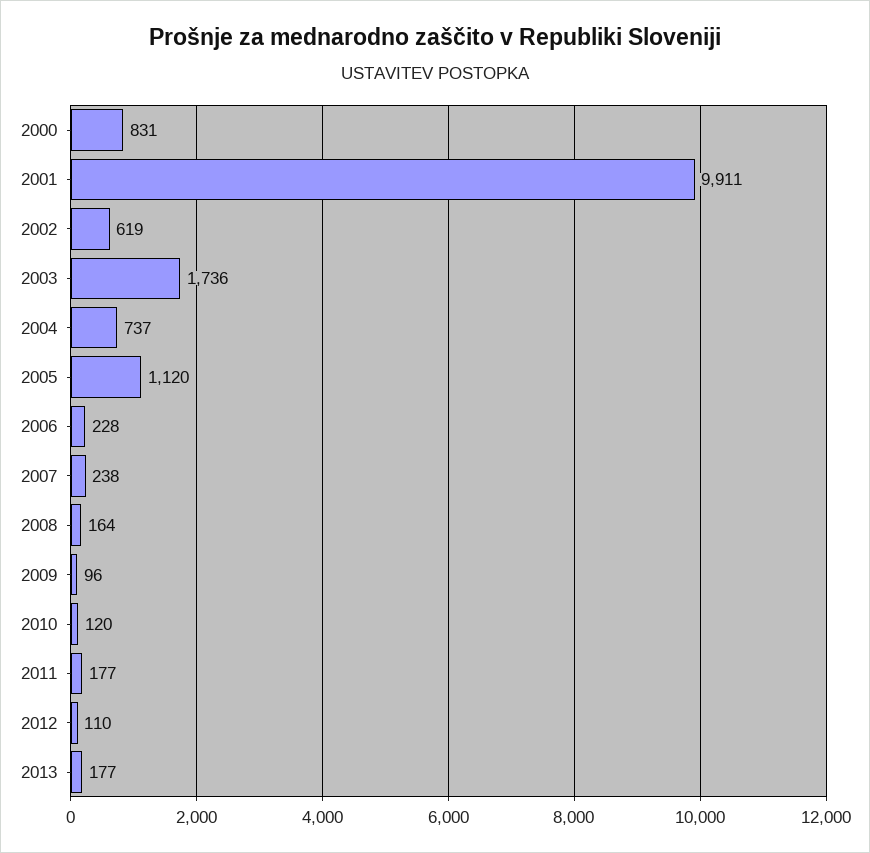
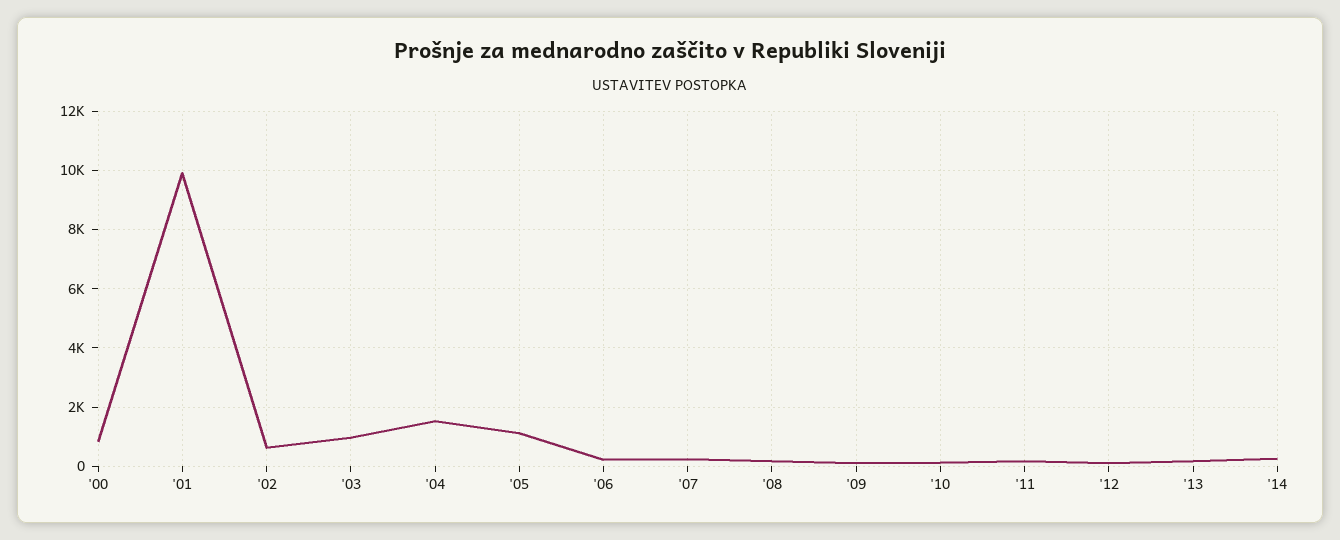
2003: 1736 -> 1000
2004: 737 -> 1500
'14: none -> 250

